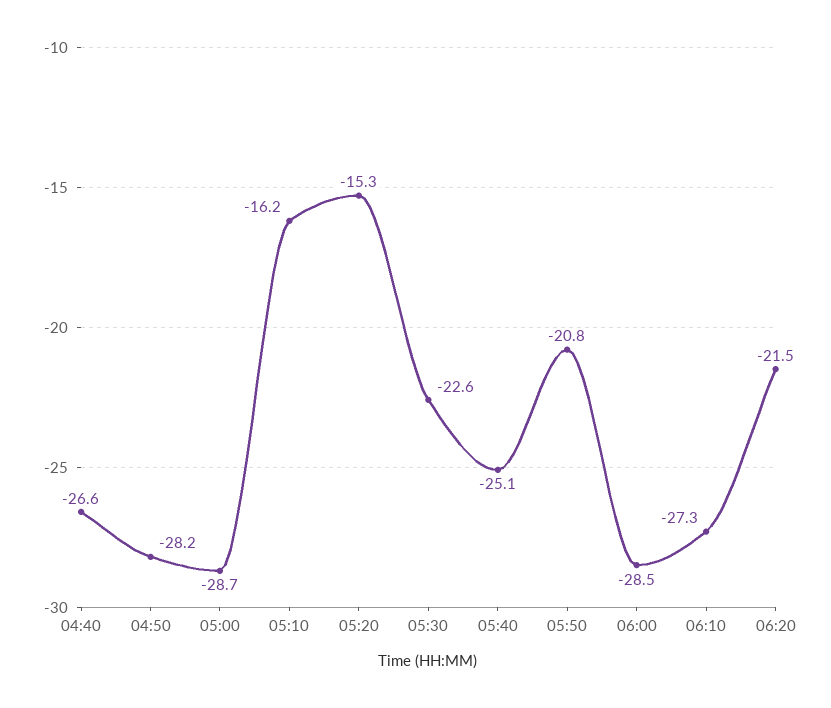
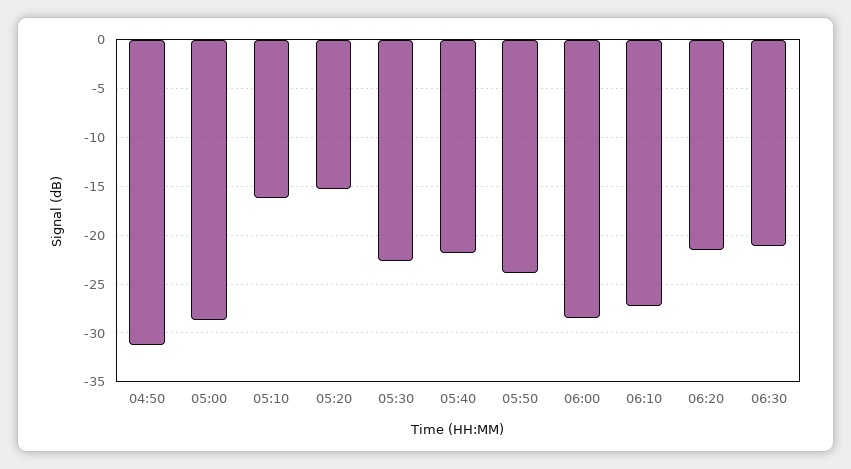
04:40: -26.6 -> none
04:50: -28.2 -> -31
05:40: -25.1 -> -22
05:50: -20.8 -> -24
06:30: none -> -21

